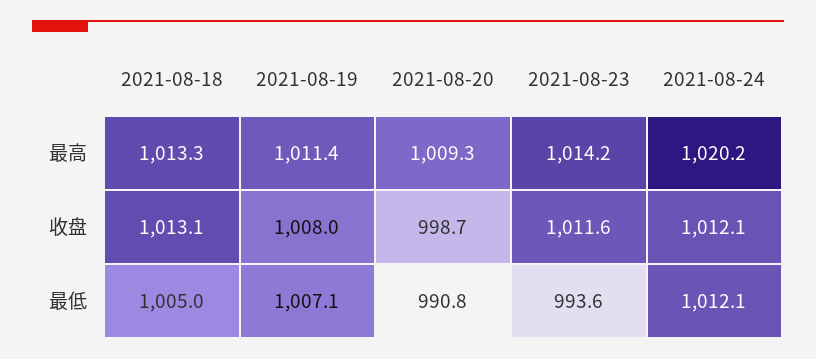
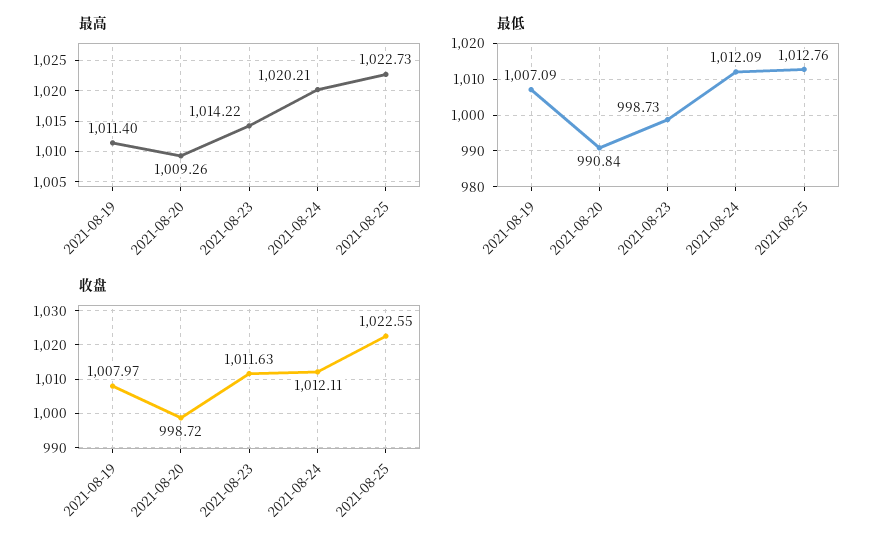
最高, 2021-08-18: 1013.3 -> none
收盘, 2021-08-18: 1013.1 -> none
最低, 2021-08-18: 1005 -> none
最低, 2021-08-23: 993.6 -> 998.73
最高, 2021-08-25: none -> 1022.73
最低, 2021-08-25: none -> 1012.76
收盘, 2021-08-25: none -> 1022.55

